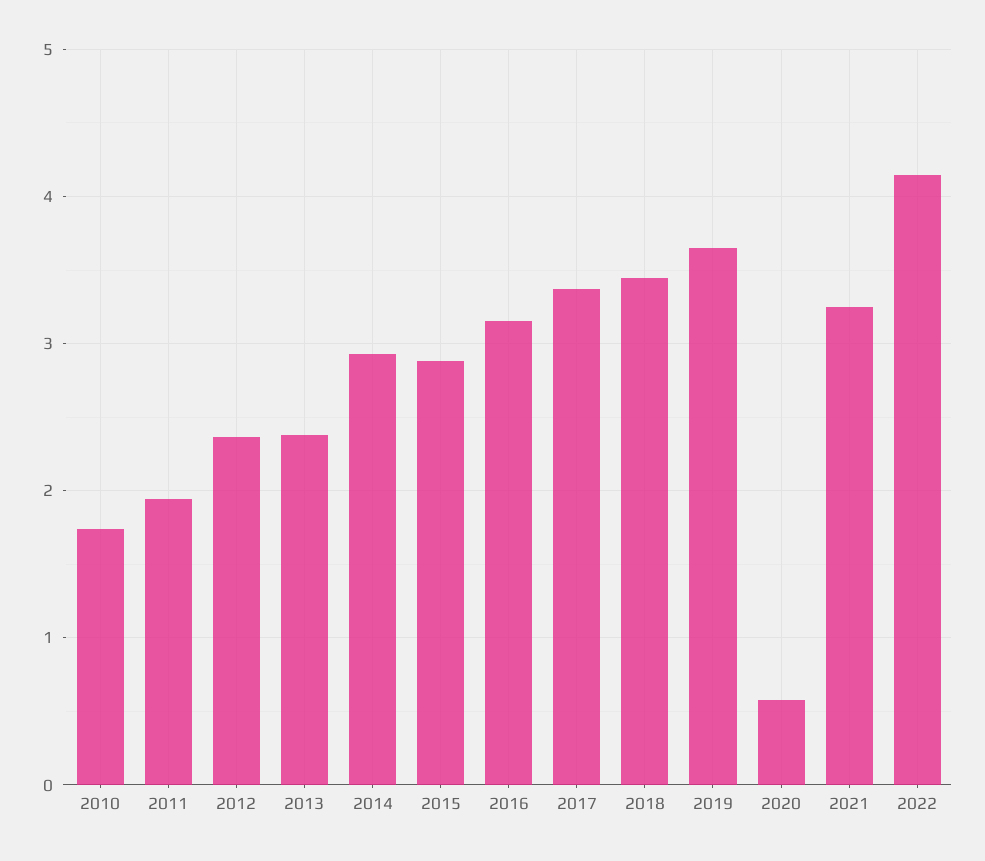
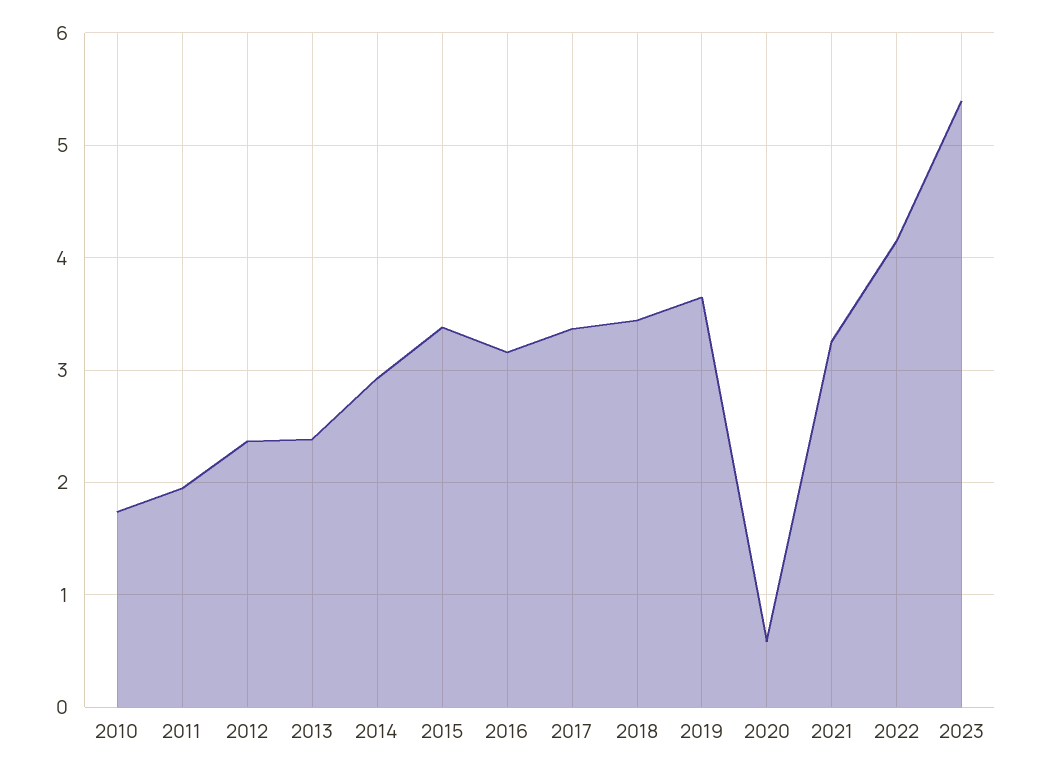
2015: 2.9 -> 3.4
2023: none -> 5.4

